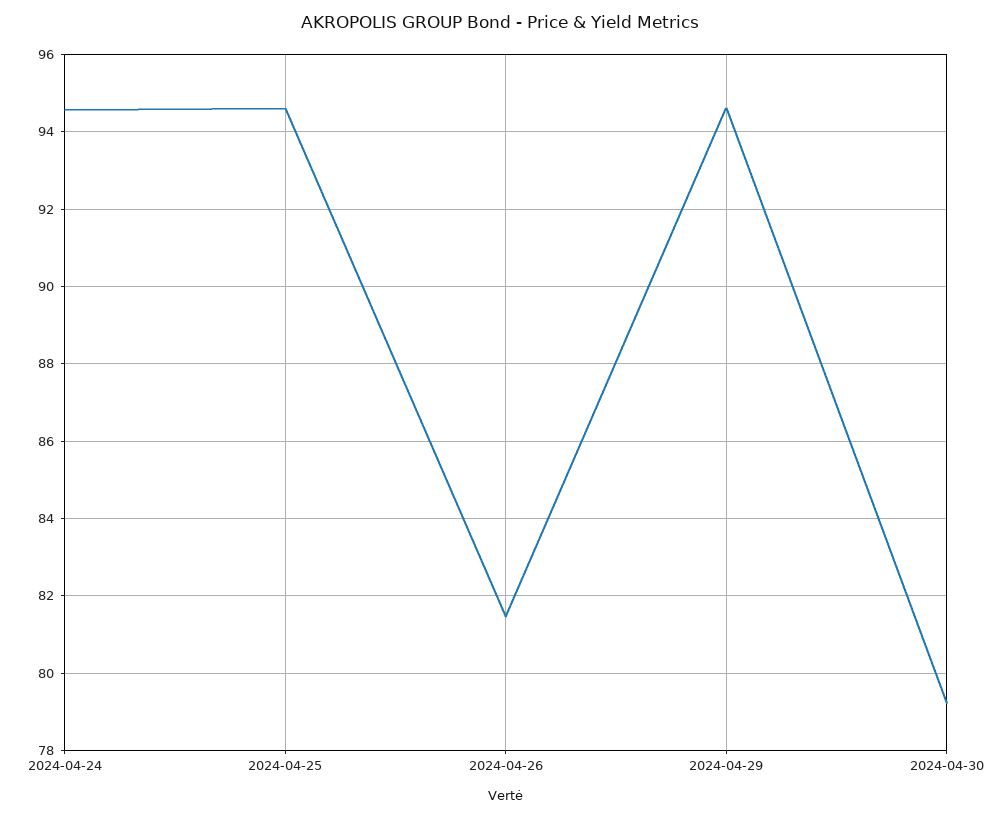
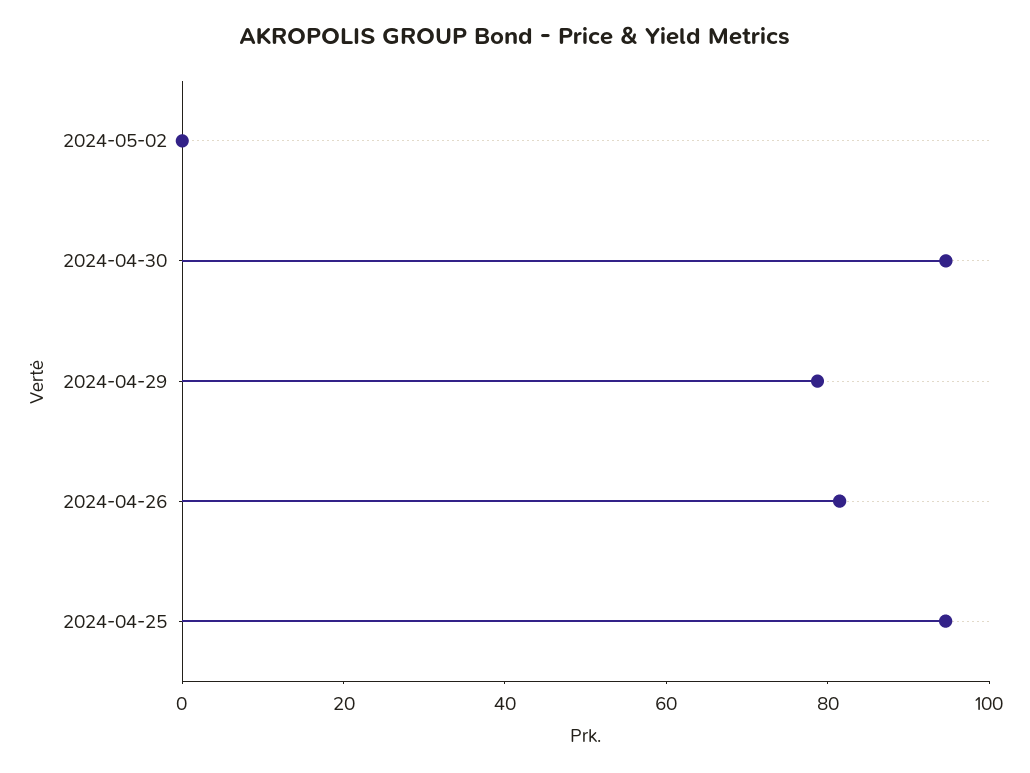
2024-04-24: 94.6 -> none
2024-04-29: 94.6 -> 80
2024-04-30: 79.2 -> 95
2024-05-02: none -> 0

